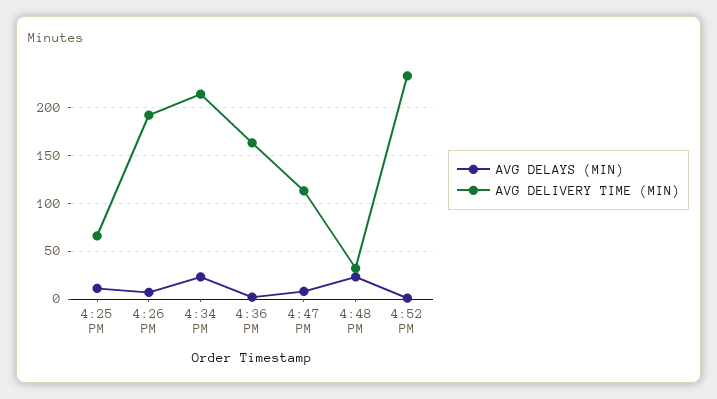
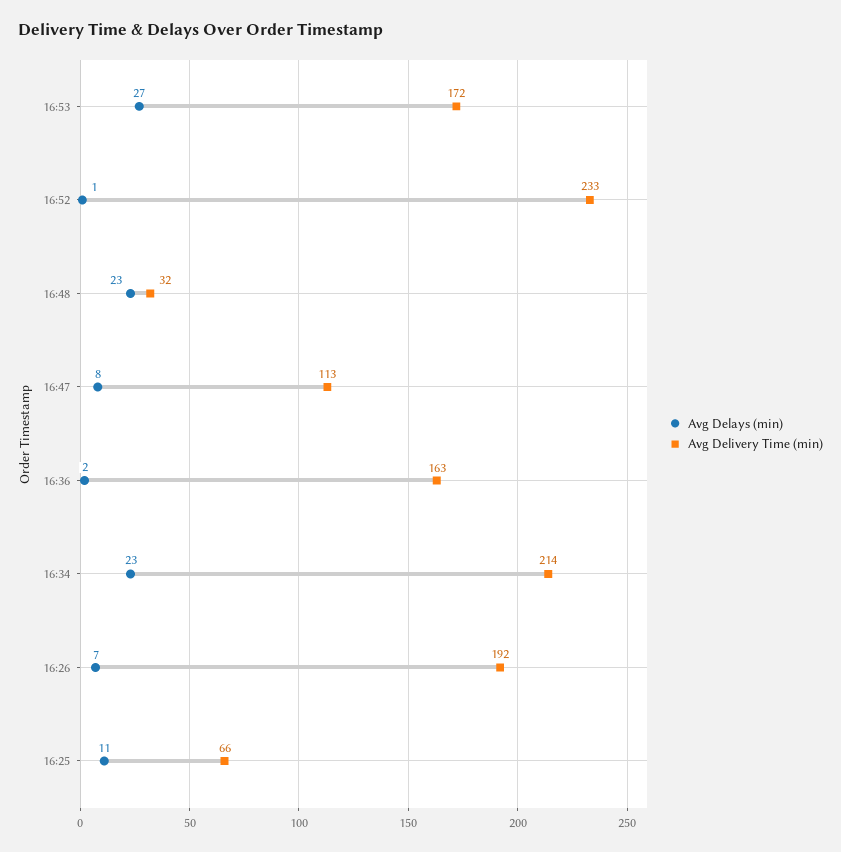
AVG DELAYS (MIN), 16:53: none -> 27
AVG DELIVERY TIME (MIN), 16:53: none -> 172

